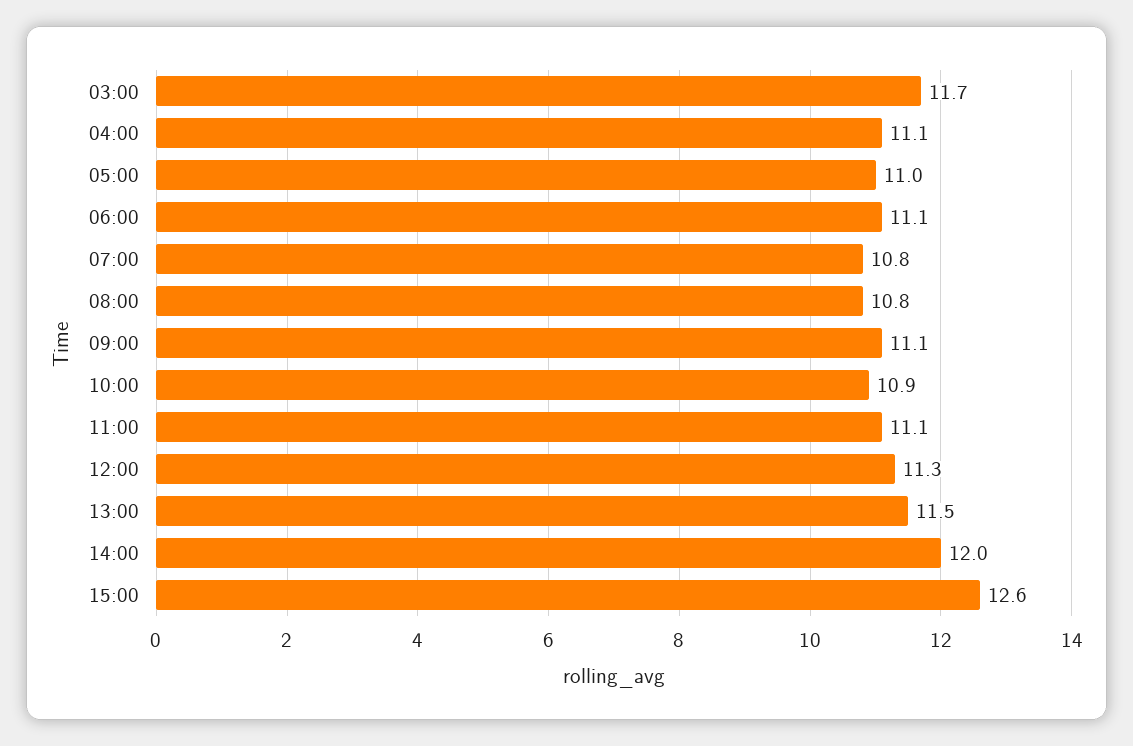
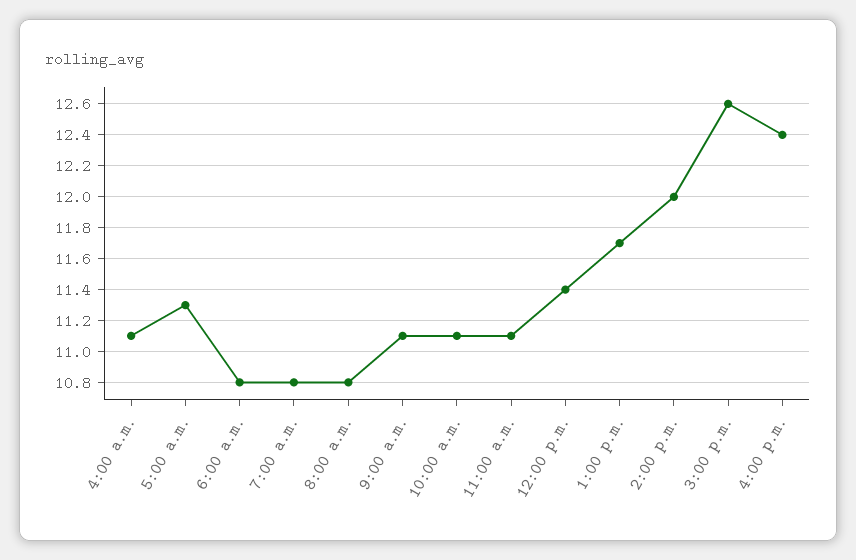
03:00: 11.7 -> none
05:00: 11 -> 11.3
06:00: 11.1 -> 10.8
10:00: 10.9 -> 11.1
12:00: 11.3 -> 11.4
13:00: 11.5 -> 11.7
4:00 p.m.: none -> 12.4

